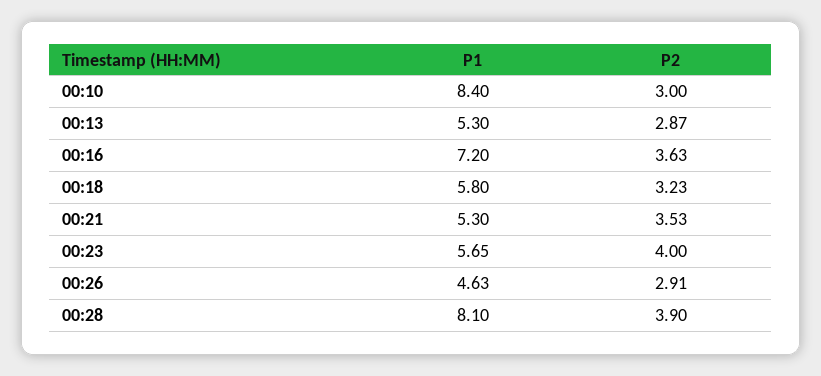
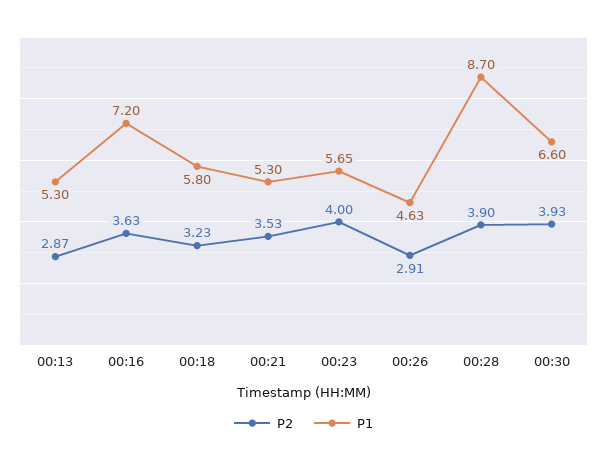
P1, 00:10: 8.4 -> none
P2, 00:10: 3 -> none
P1, 00:28: 8.1 -> 8.7
P2, 00:30: none -> 3.93
P1, 00:30: none -> 6.6

